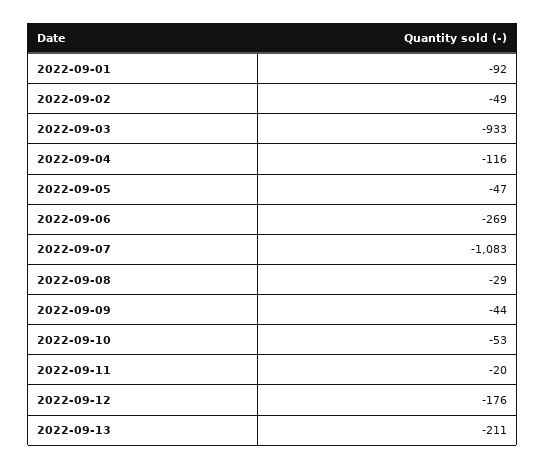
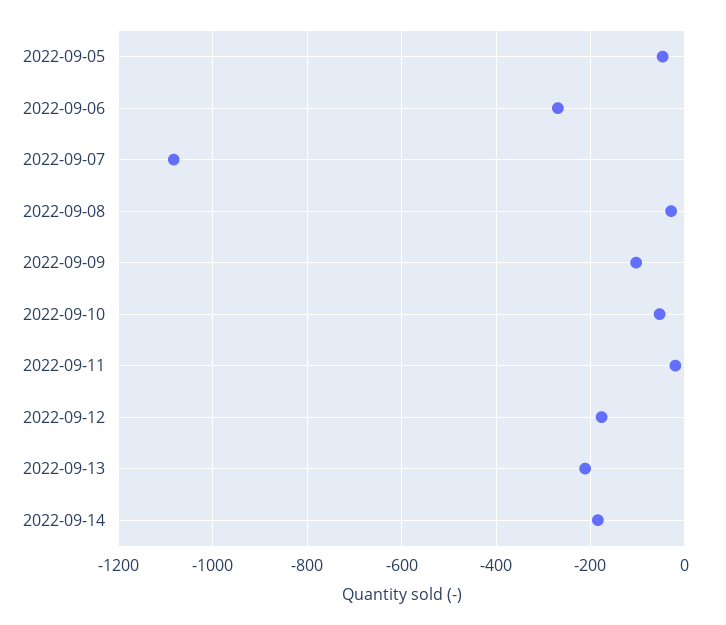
2022-09-01: -92 -> none
2022-09-02: -49 -> none
2022-09-03: -933 -> none
2022-09-04: -116 -> none
2022-09-09: -44 -> -100
2022-09-14: none -> -180

